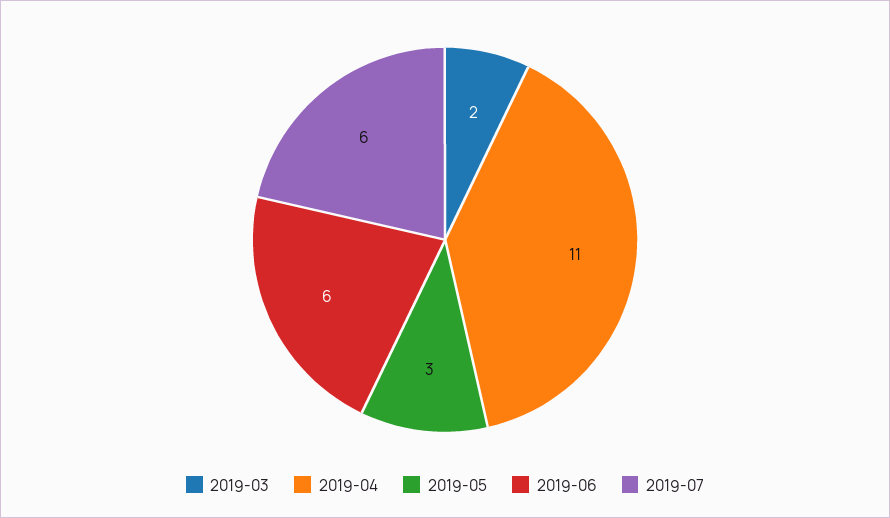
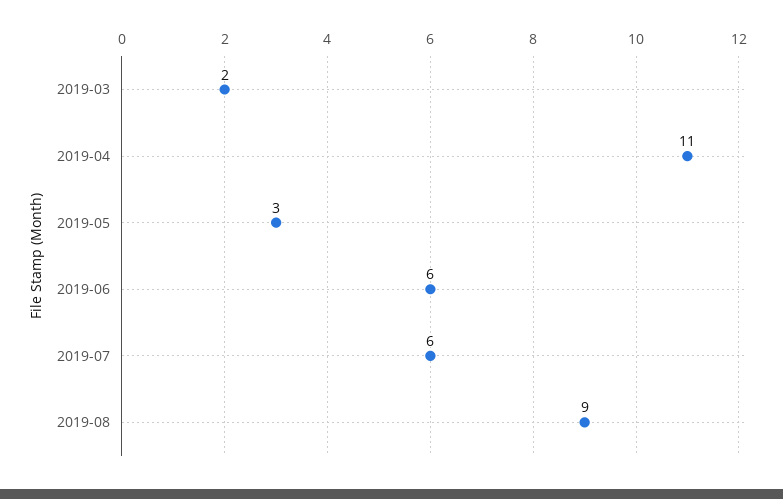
2019-08: none -> 9

